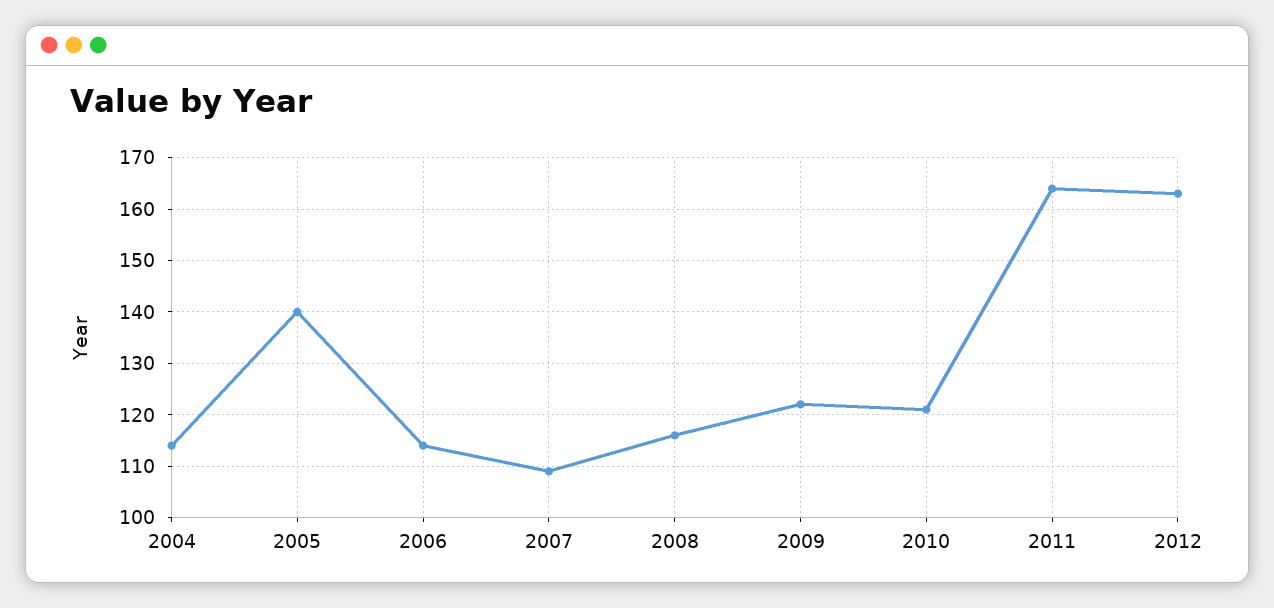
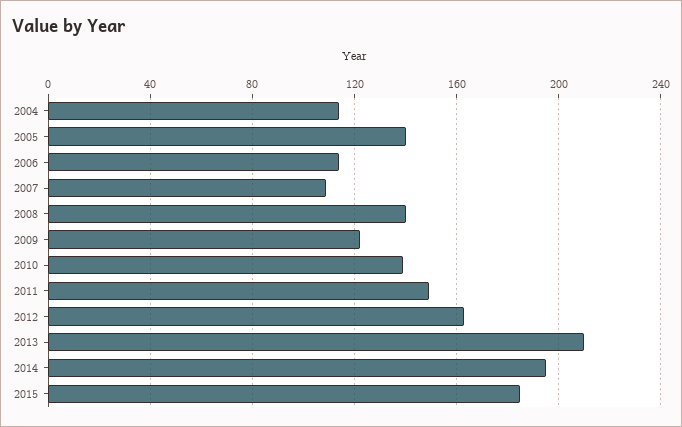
2008: 115 -> 140
2010: 120 -> 140
2011: 165 -> 150
2013: none -> 210
2014: none -> 195
2015: none -> 185

